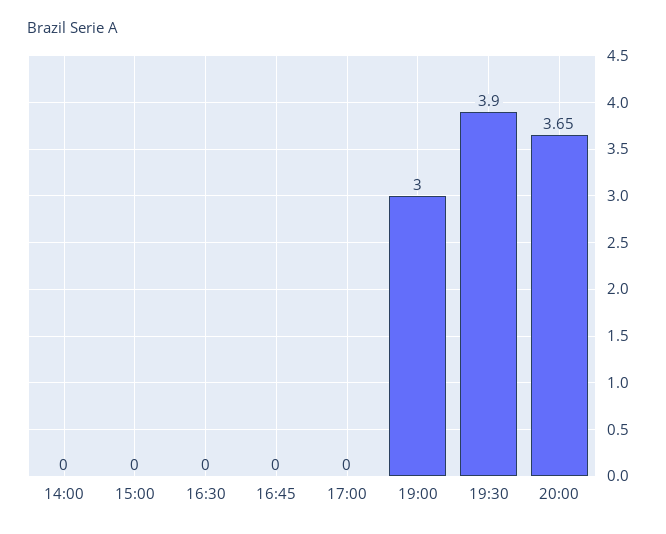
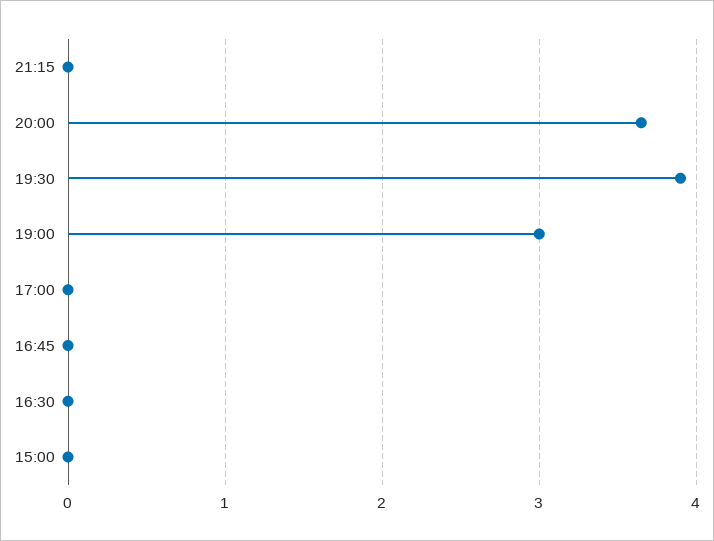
14:00: 0 -> none
21:15: none -> 0

